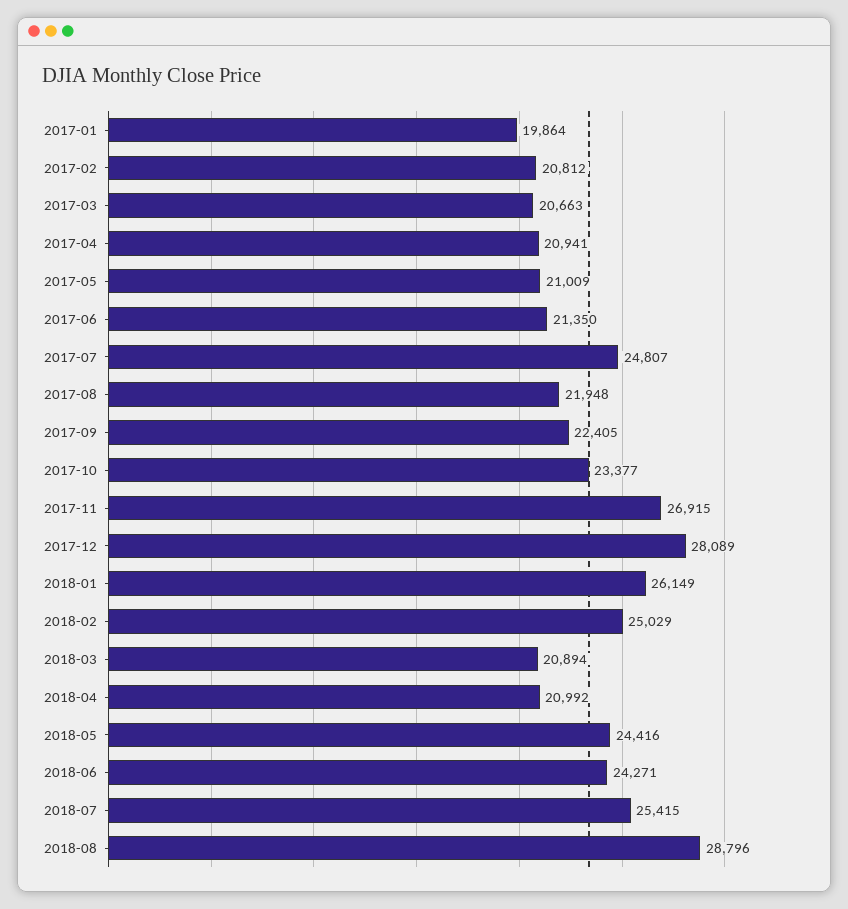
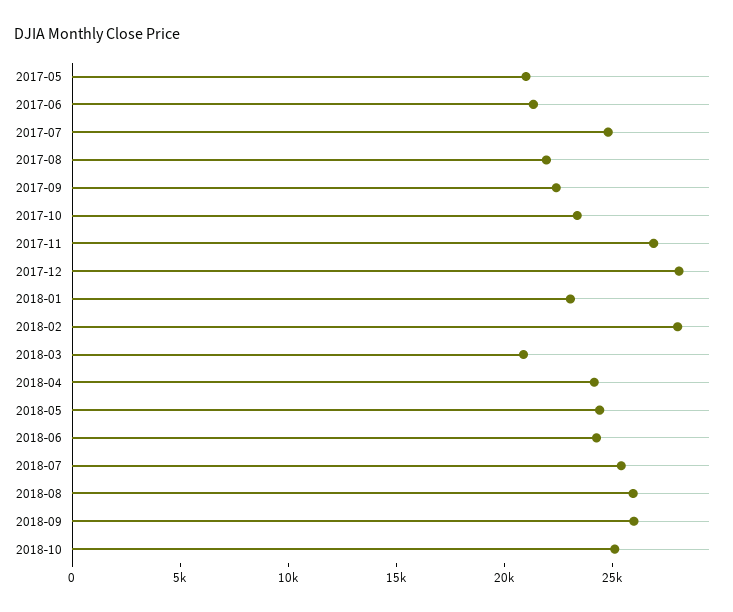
2017-01: 19864 -> none
2017-02: 20812 -> none
2017-03: 20663 -> none
2017-04: 20941 -> none
2018-01: 26149 -> 23000
2018-02: 25029 -> 28000
2018-04: 20992 -> 24000
2018-08: 28796 -> 26000
2018-09: none -> 26000
2018-10: none -> 25000

